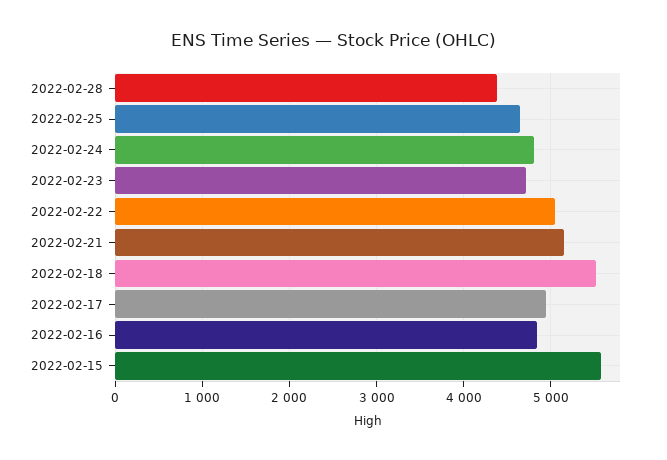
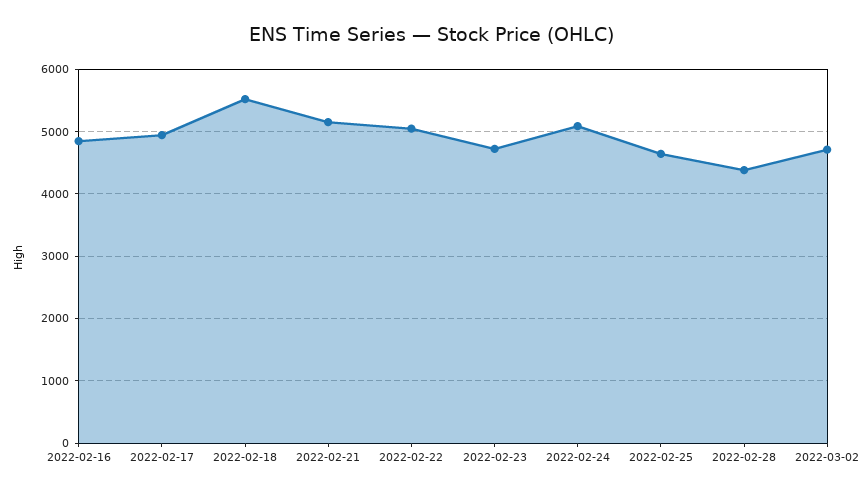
2022-02-24: 4800 -> 5100
2022-02-15: 5600 -> none
2022-03-02: none -> 4700

